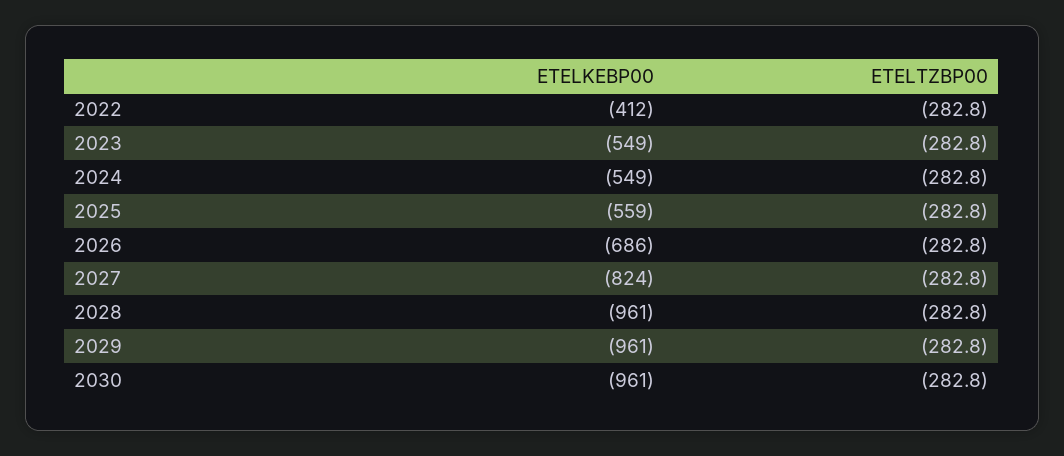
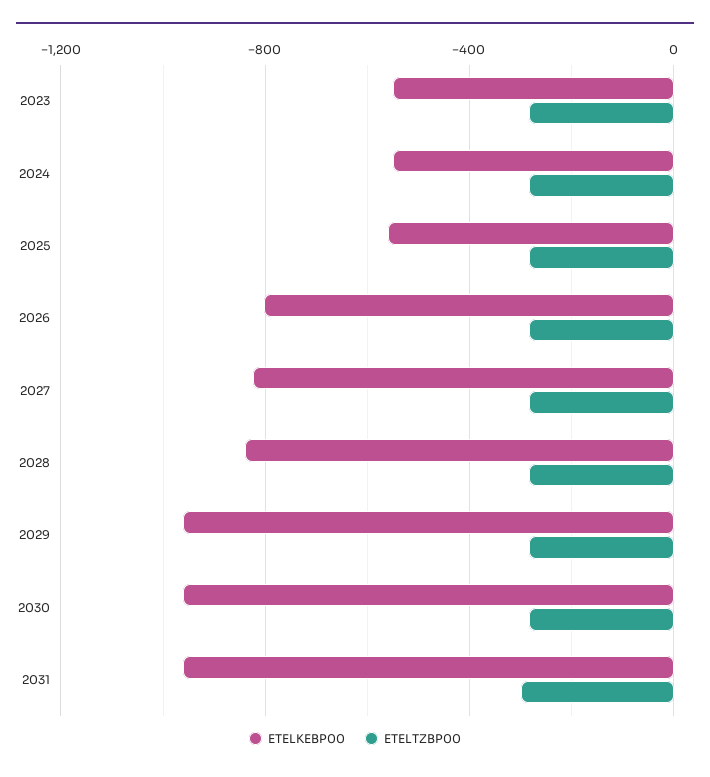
ETELKEBP00, 2022: -412 -> none
ETELTZBP00, 2022: -282.8 -> none
ETELKEBP00, 2026: -686 -> -800
ETELKEBP00, 2028: -961 -> -850
ETELKEBP00, 2031: none -> -950
ETELTZBP00, 2031: none -> -300

